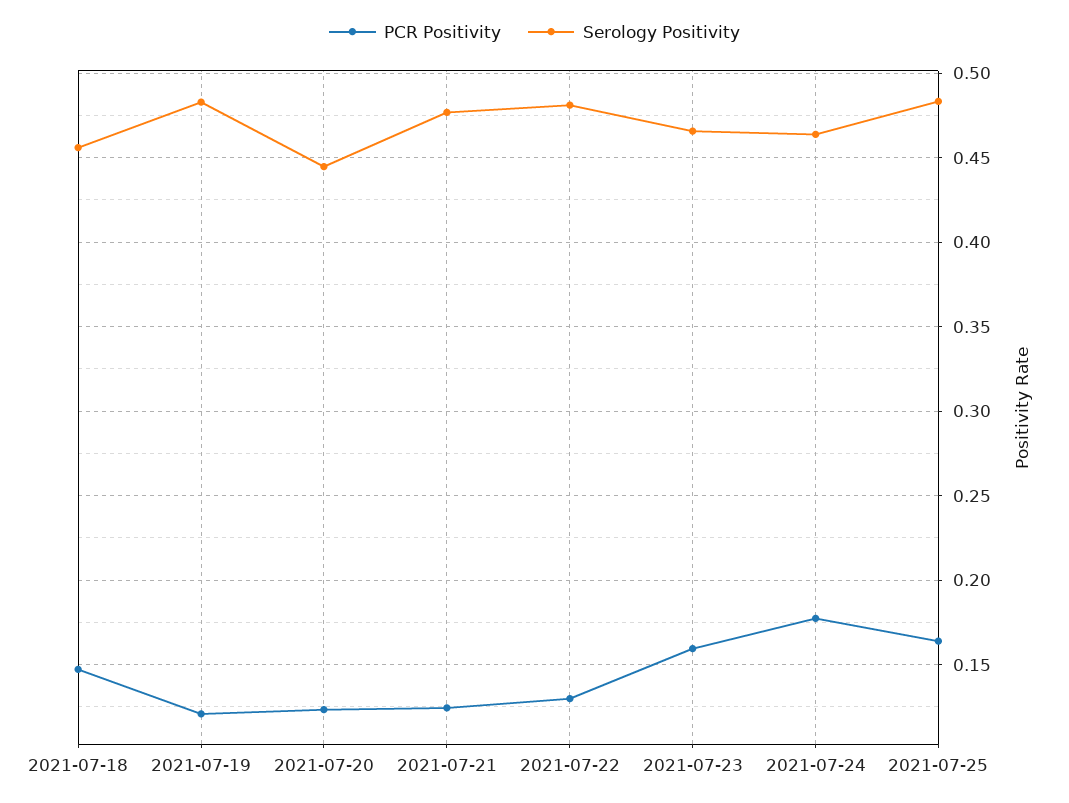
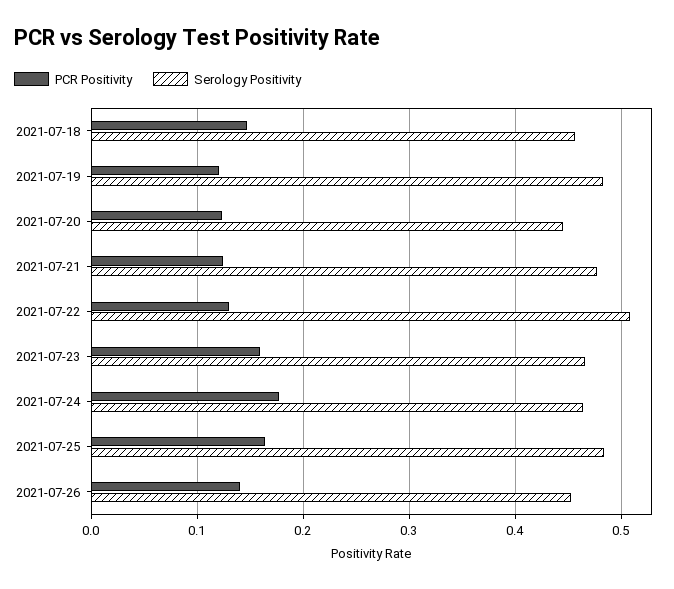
Serology Positivity, 2021-07-22: 0.48 -> 0.51
PCR Positivity, 2021-07-26: none -> 0.14
Serology Positivity, 2021-07-26: none -> 0.45

